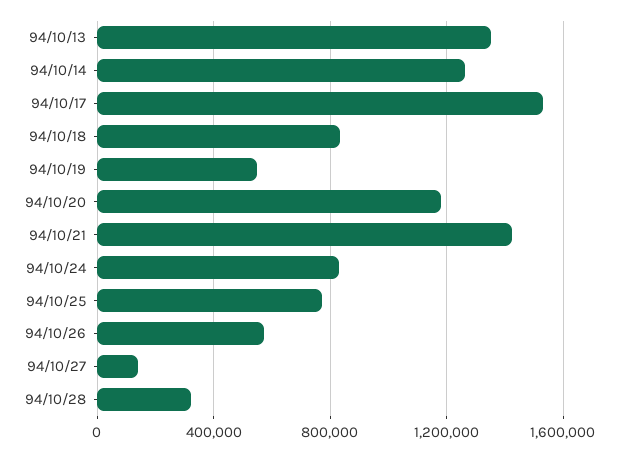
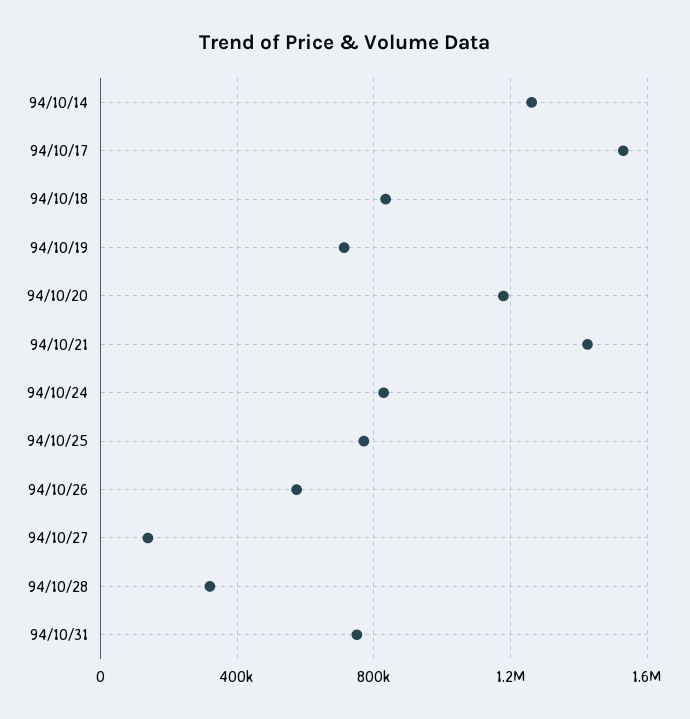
94/10/13: 1350000 -> none
94/10/19: 550000 -> 700000
94/10/31: none -> 750000

